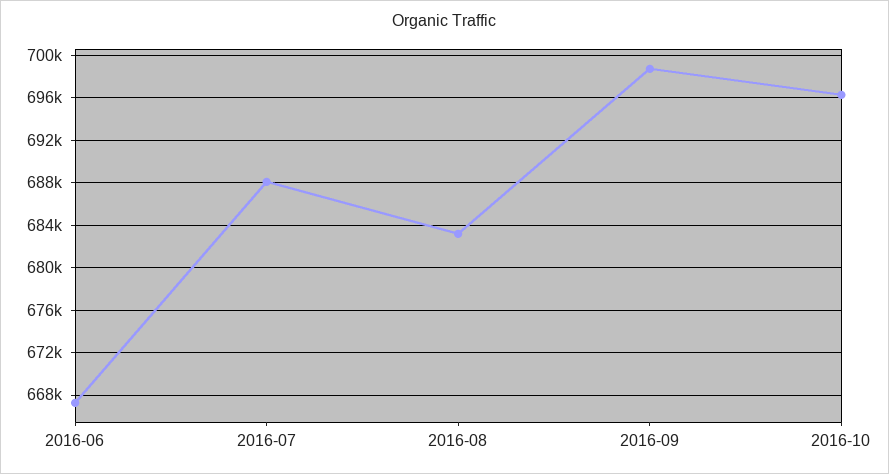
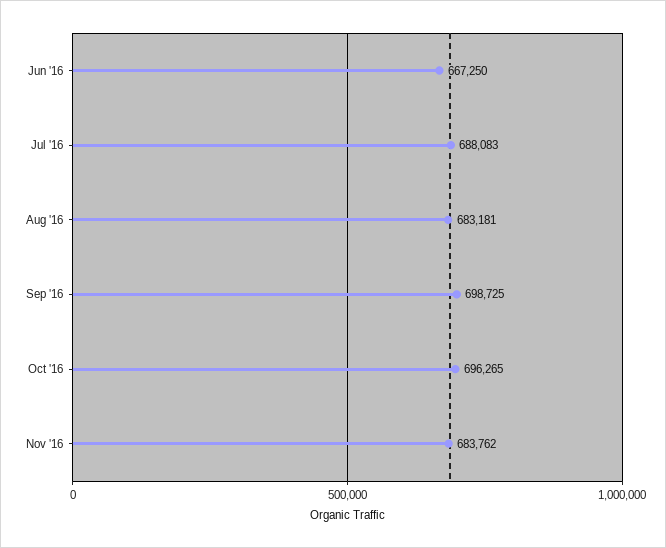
Nov '16: none -> 683762

